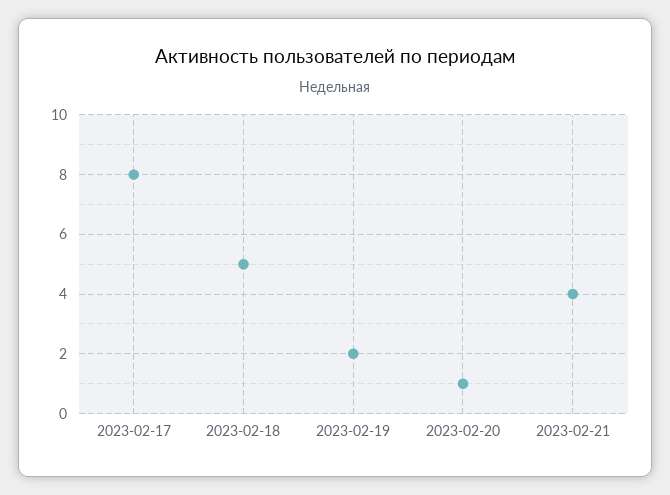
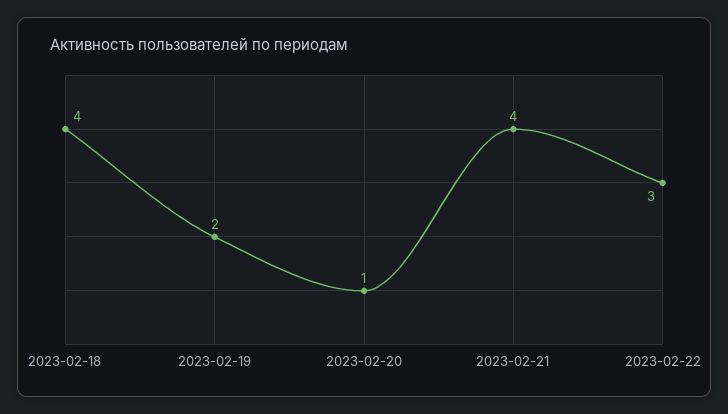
2023-02-17: 8 -> none
2023-02-18: 5 -> 4
2023-02-22: none -> 3

